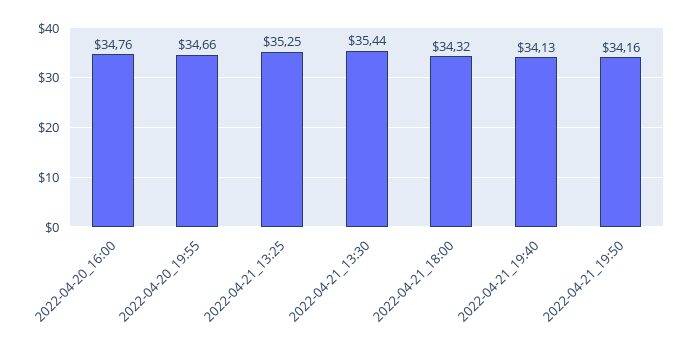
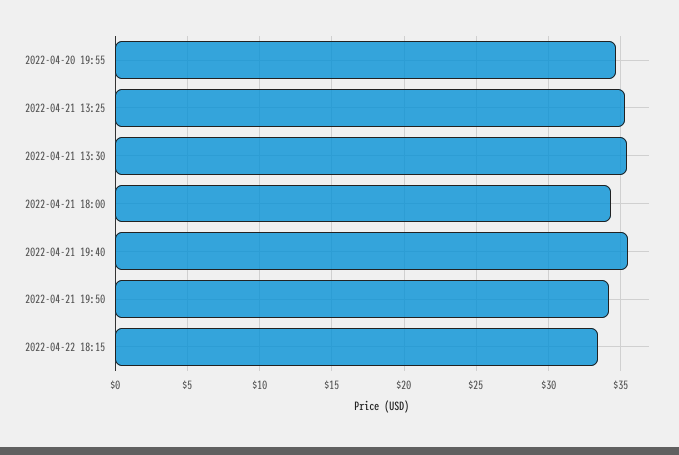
2022-04-20_16:00: 34.76 -> none
2022-04-21_19:40: 34.13 -> 35.5
2022-04-22 18:15: none -> 33.5

